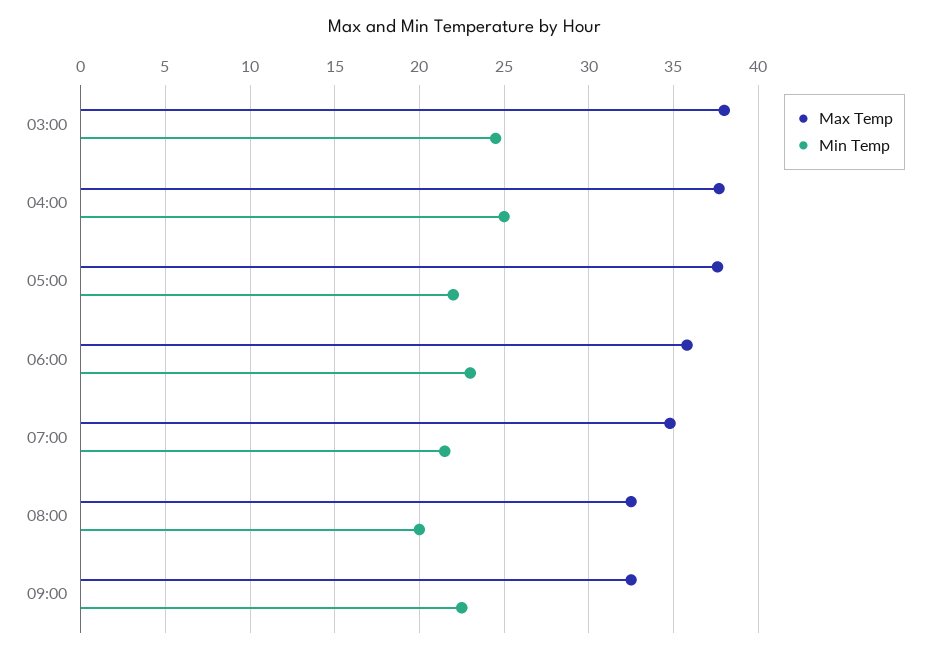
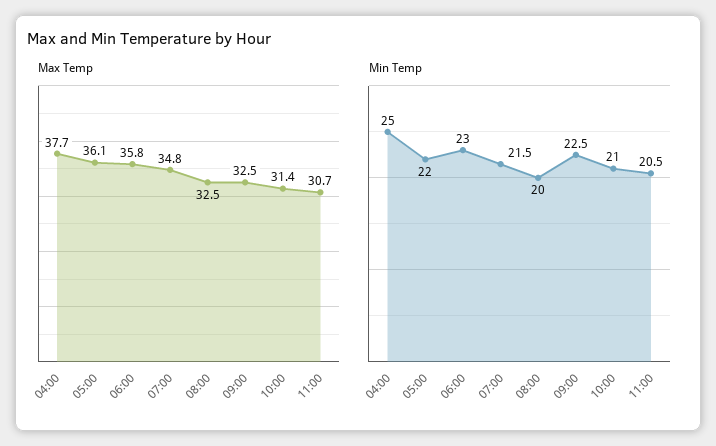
Max Temp, 03:00: 38 -> none
Min Temp, 03:00: 24.5 -> none
Max Temp, 05:00: 37.5 -> 36.1
Max Temp, 10:00: none -> 31.4
Max Temp, 11:00: none -> 30.7
Min Temp, 10:00: none -> 21
Min Temp, 11:00: none -> 20.5

